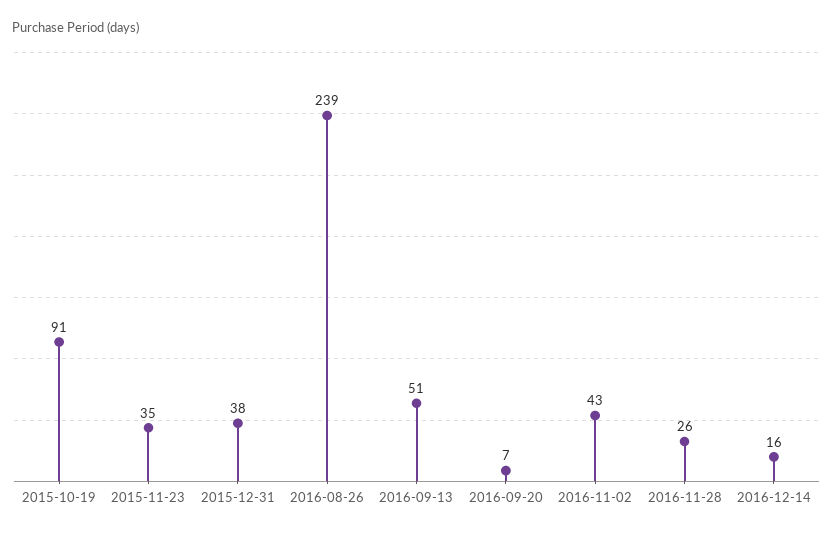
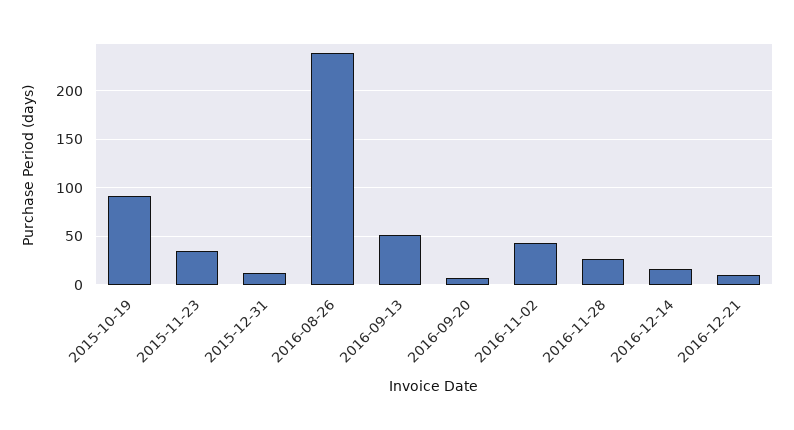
2015-12-31: 38 -> 10
2016-12-21: none -> 10

